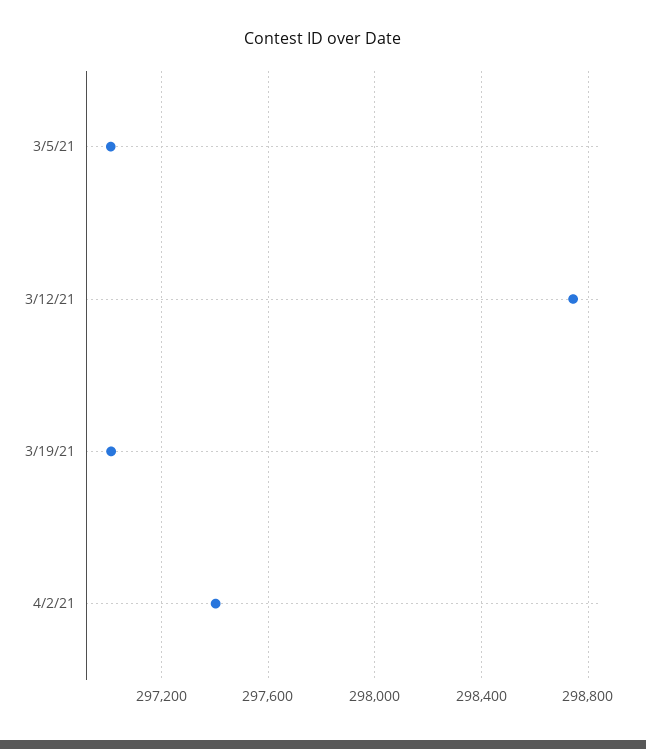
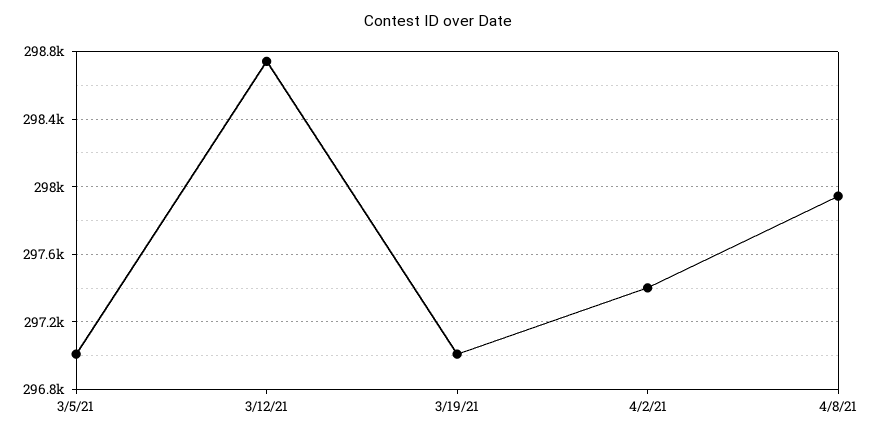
4/8/21: none -> 297950

